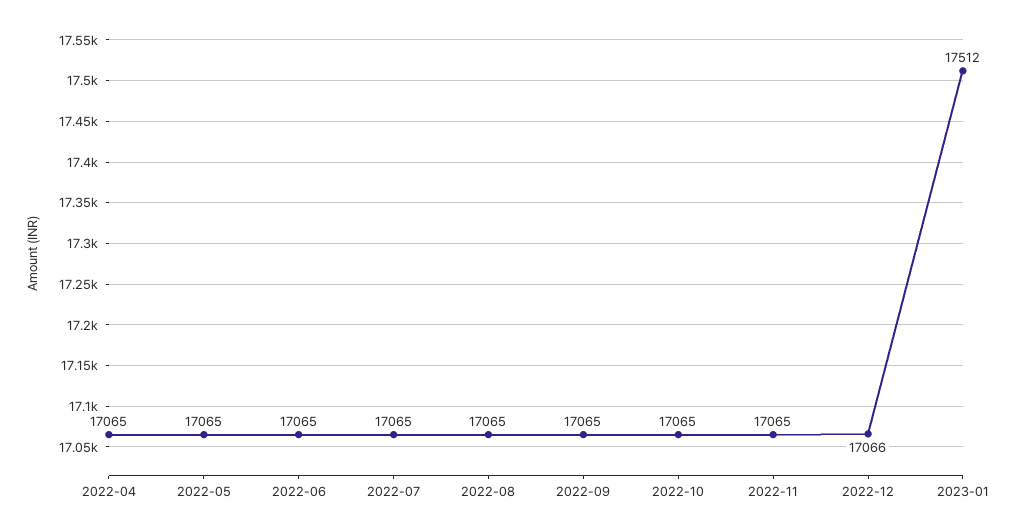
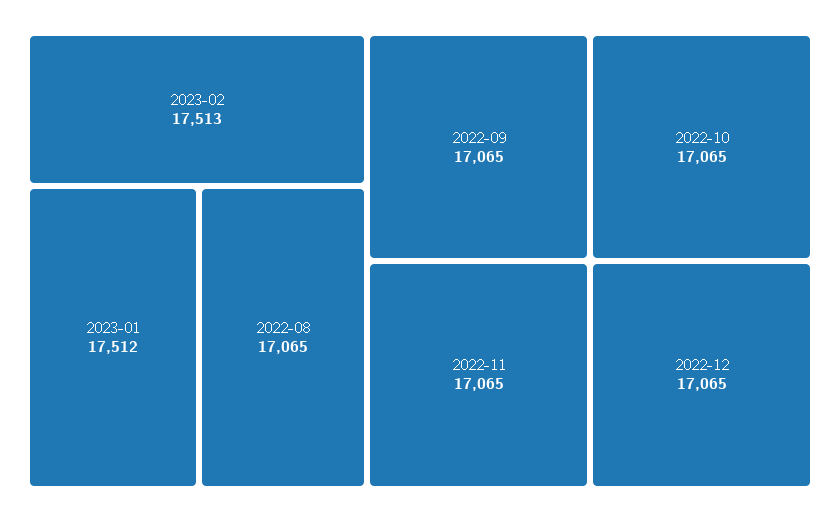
2022-04: 17065 -> none
2022-05: 17065 -> none
2022-06: 17065 -> none
2022-07: 17065 -> none
2022-12: 17066 -> 17065
2023-02: none -> 17513

